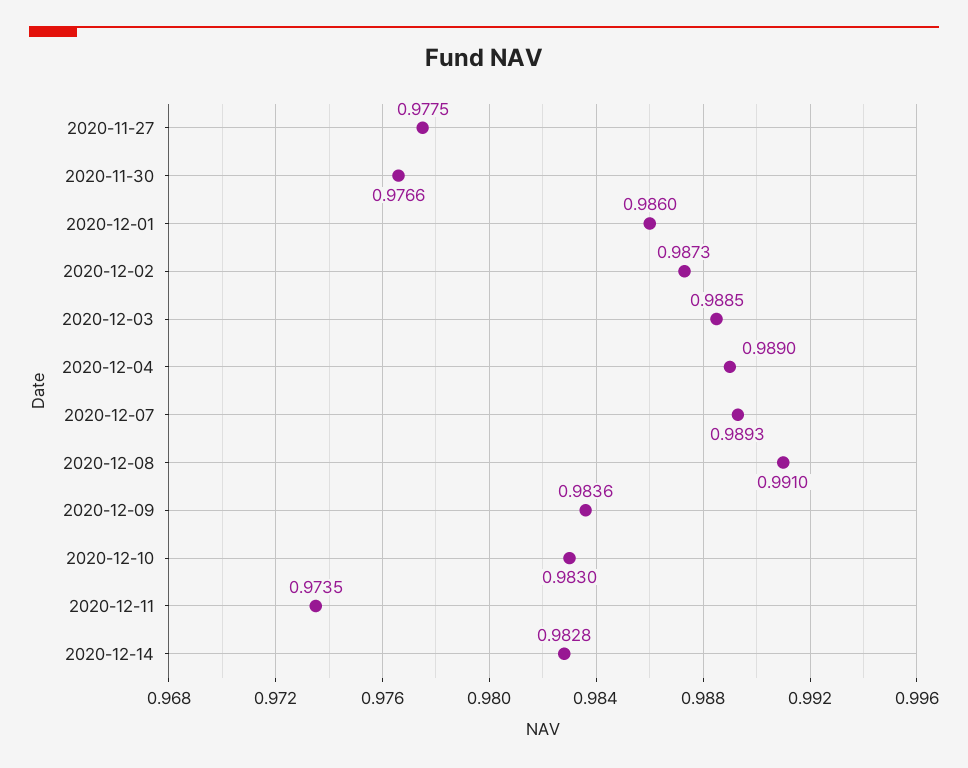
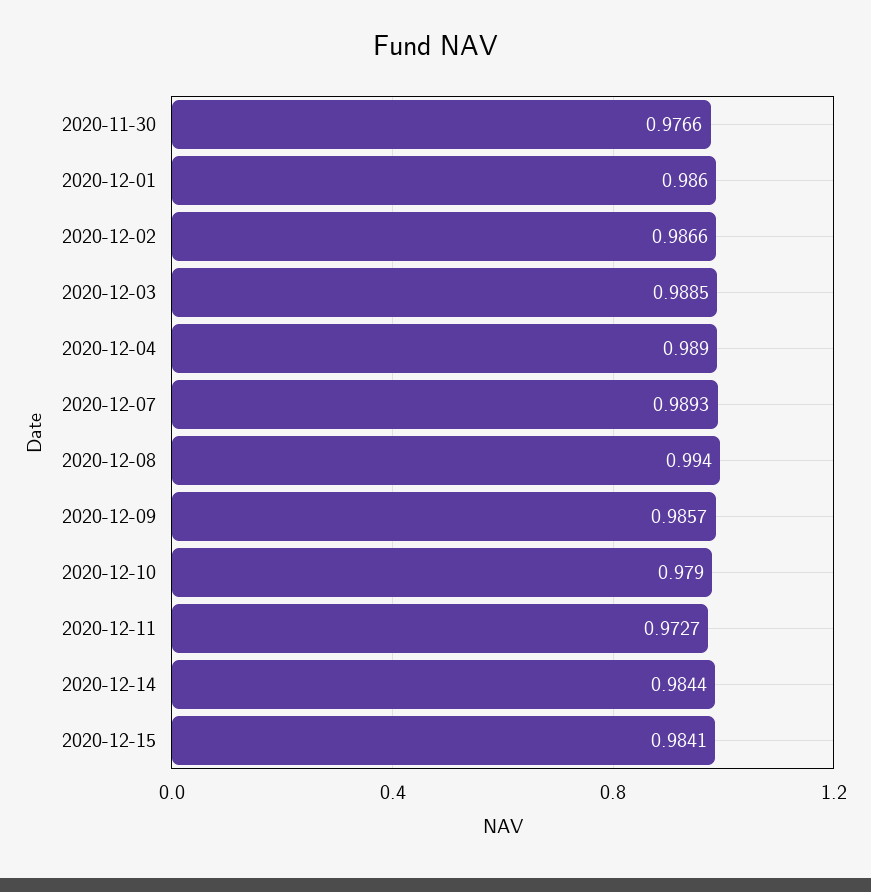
2020-11-27: 0.9775 -> none
2020-12-02: 0.9873 -> 0.9866
2020-12-08: 0.991 -> 0.994
2020-12-09: 0.9836 -> 0.9857
2020-12-10: 0.983 -> 0.979
2020-12-11: 0.9735 -> 0.9727
2020-12-14: 0.9828 -> 0.9844
2020-12-15: none -> 0.9841

